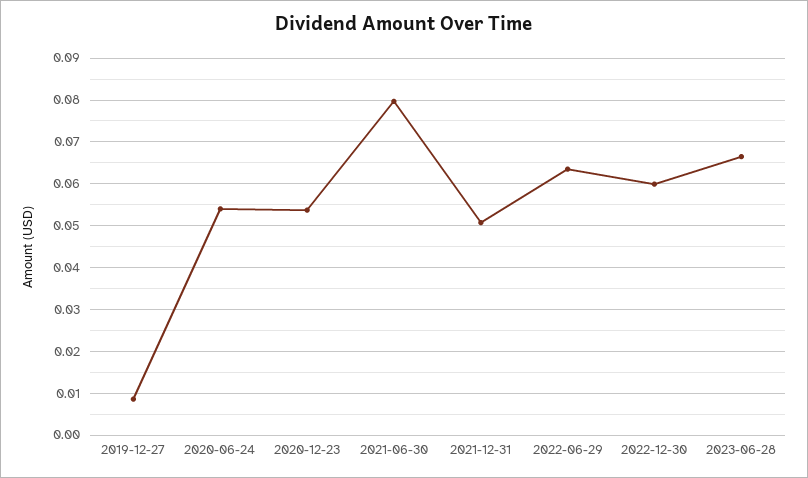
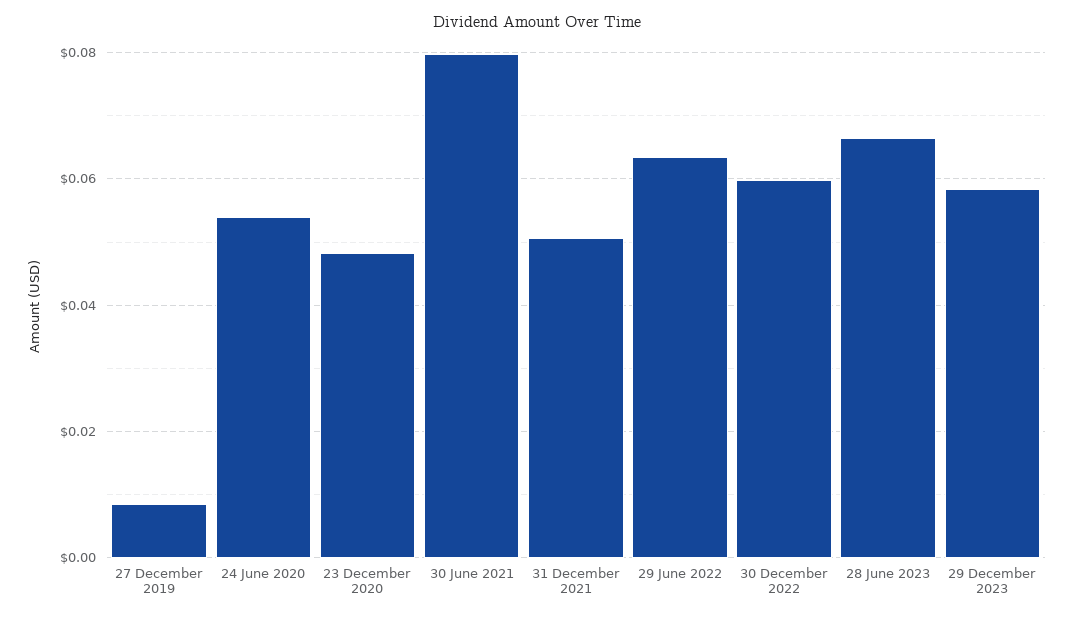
2020-12-23: 0.054 -> 0.048
29 December 2023: none -> 0.058

